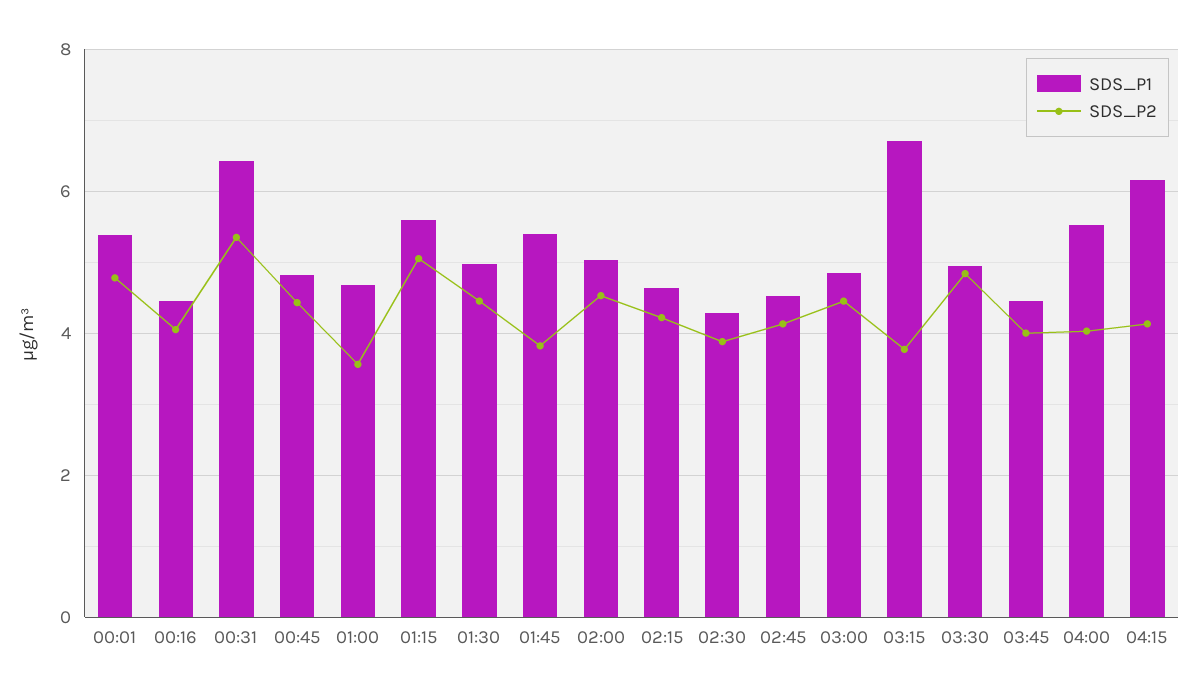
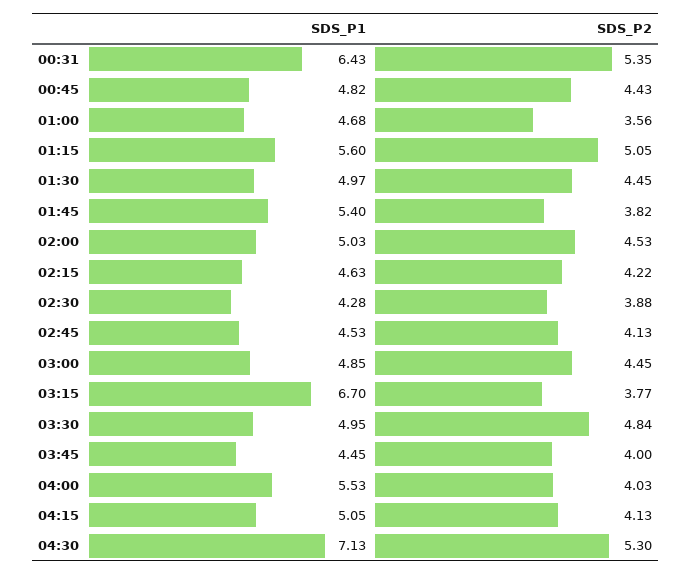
SDS_P1, 00:01: 5.4 -> none
SDS_P2, 00:01: 4.8 -> none
SDS_P1, 00:16: 4.4 -> none
SDS_P2, 00:16: 4 -> none
SDS_P1, 04:15: 6.2 -> 5.05
SDS_P1, 04:30: none -> 7.13
SDS_P2, 04:30: none -> 5.3

